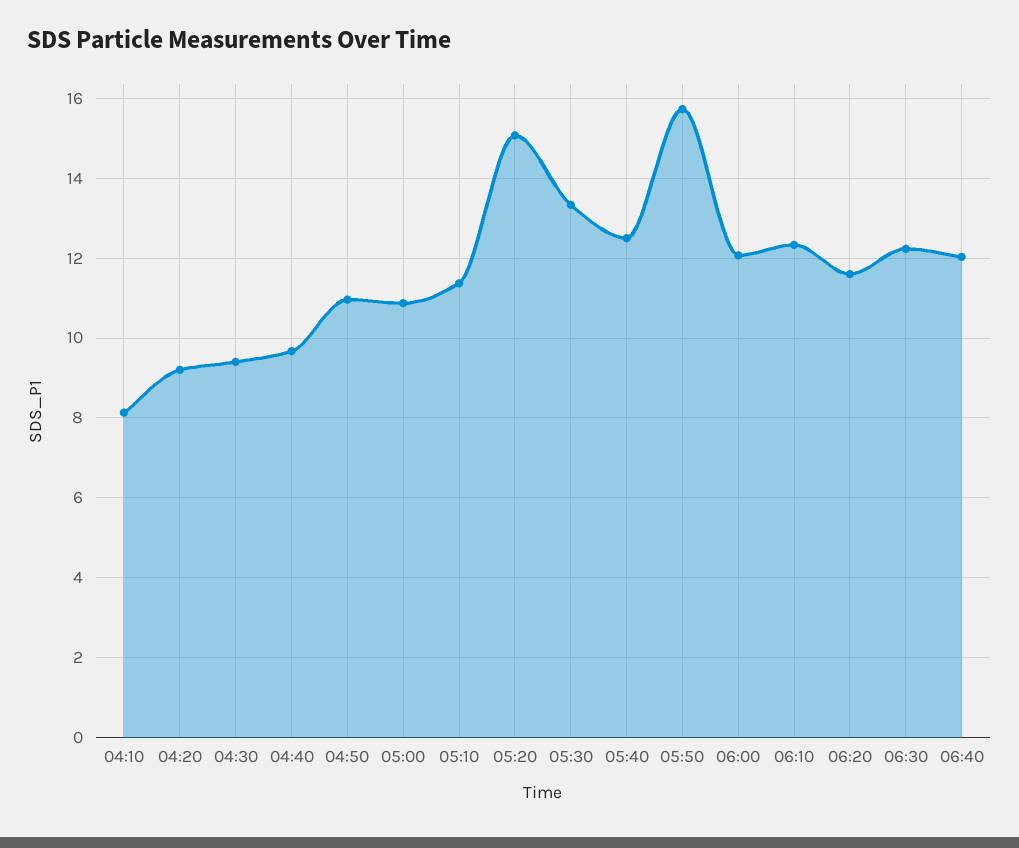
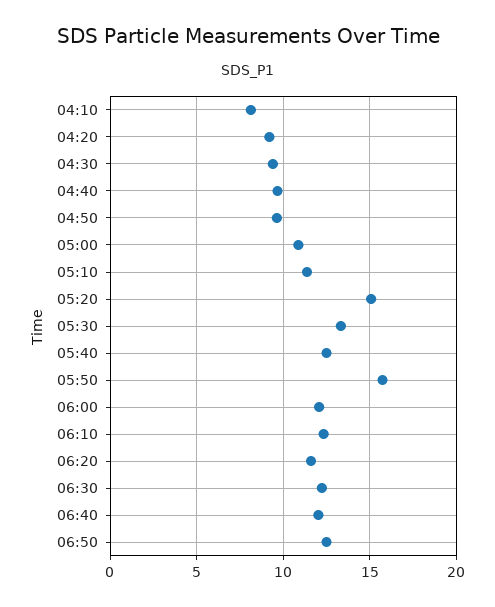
04:50: 11 -> 9.5
06:50: none -> 12.5

